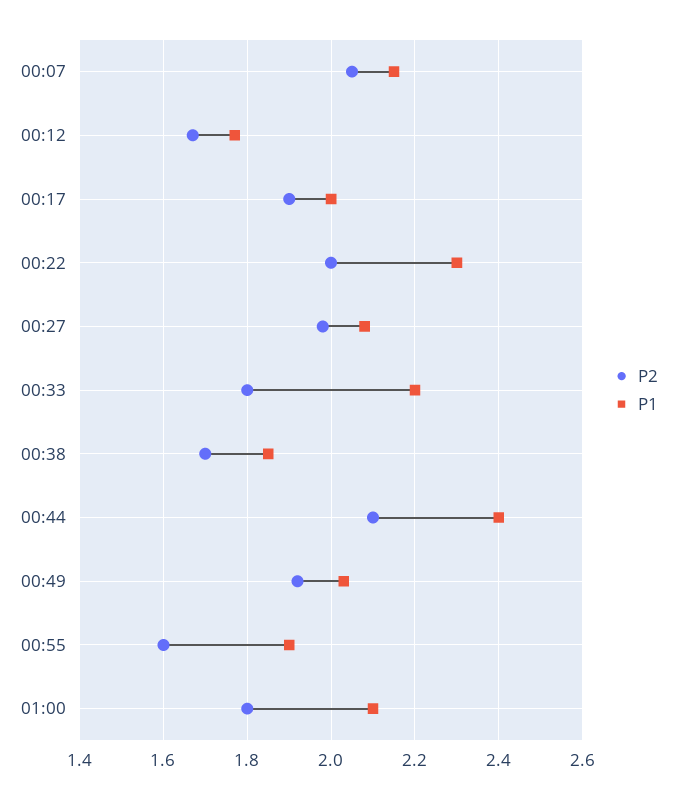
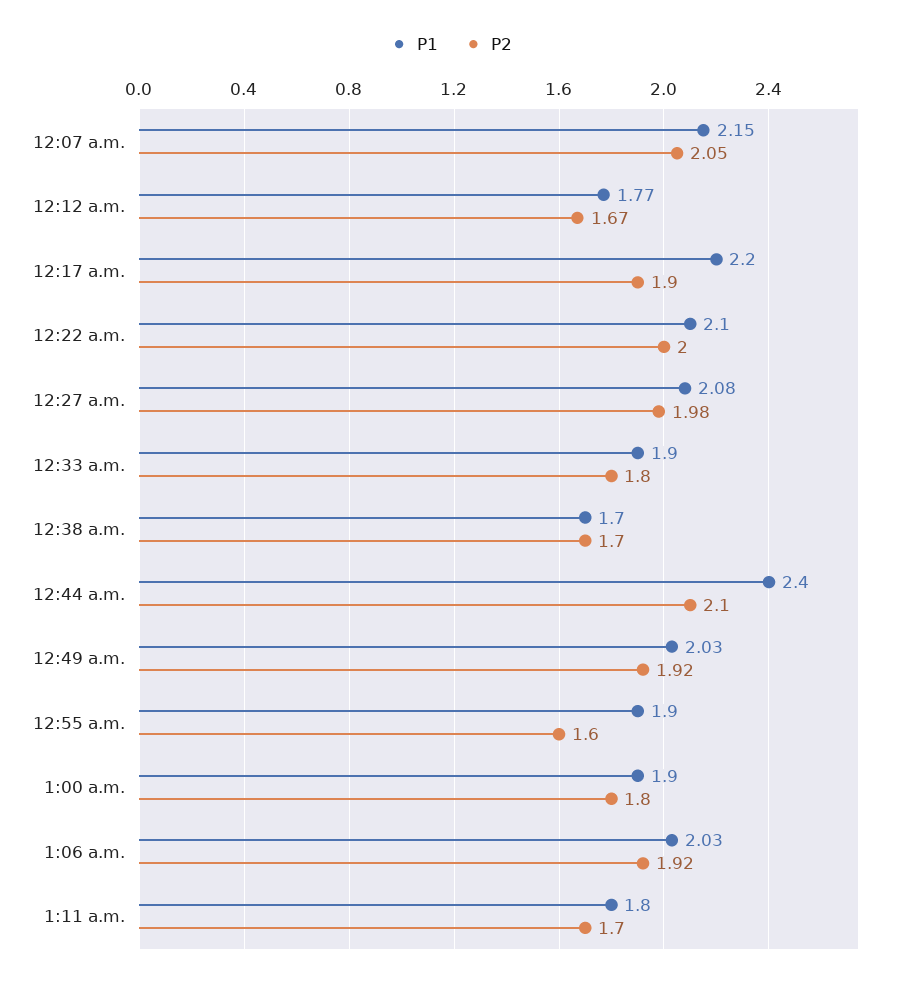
P1, 00:17: 2 -> 2.2
P1, 00:22: 2.3 -> 2.1
P1, 00:33: 2.2 -> 1.9
P1, 00:38: 1.85 -> 1.7
P1, 01:00: 2.1 -> 1.9
P1, 1:06 a.m.: none -> 2.03
P2, 1:06 a.m.: none -> 1.92
P1, 1:11 a.m.: none -> 1.8
P2, 1:11 a.m.: none -> 1.7

